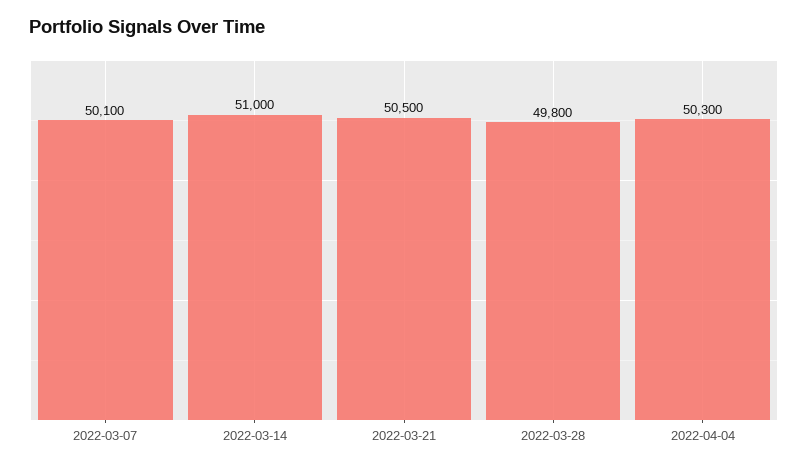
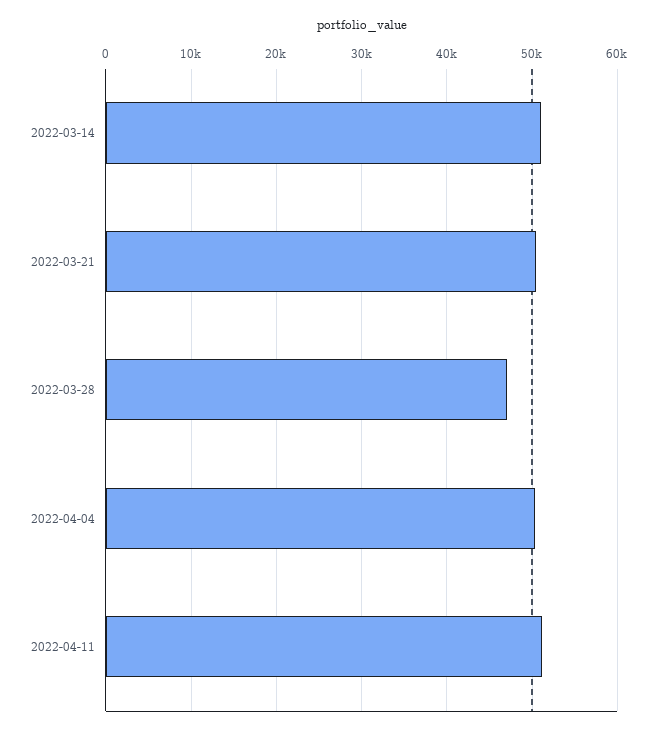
2022-03-07: 50100 -> none
2022-03-28: 49800 -> 47000
2022-04-11: none -> 51000

